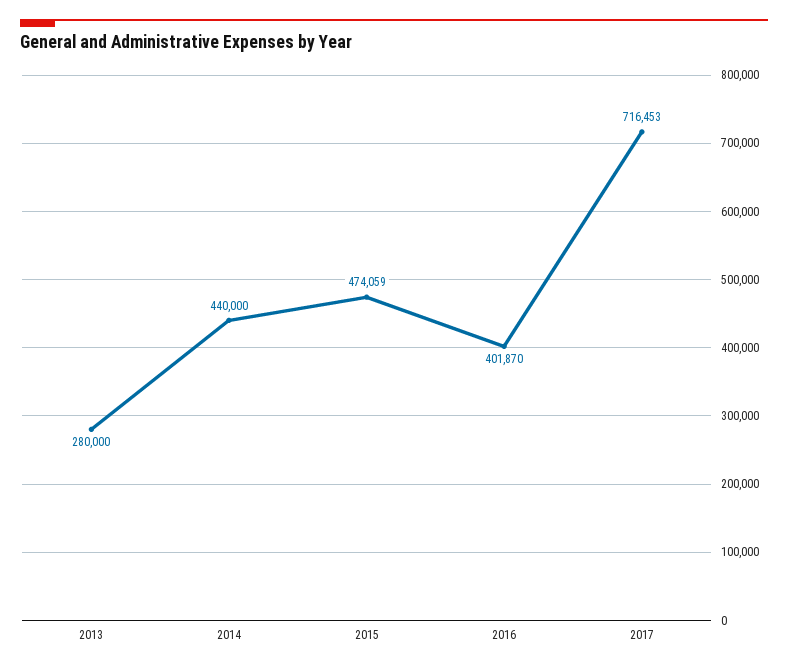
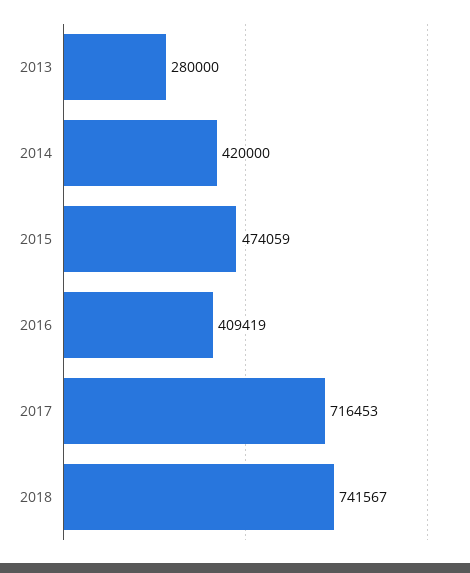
2014: 440000 -> 420000
2016: 401870 -> 409419
2018: none -> 741567

